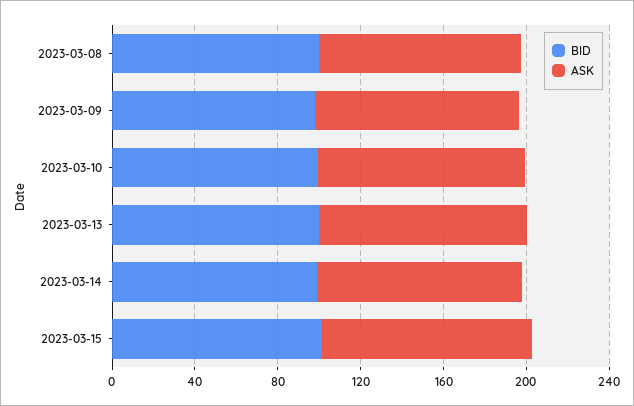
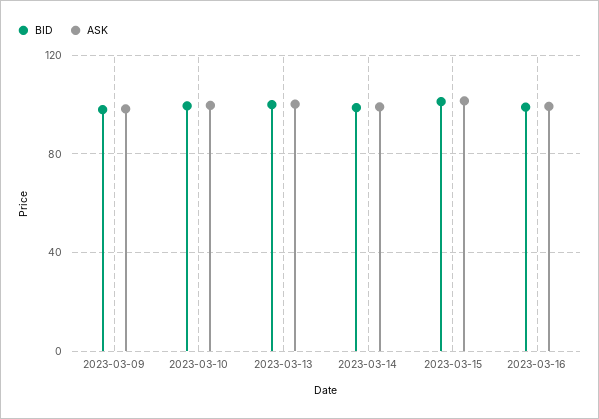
BID, 2023-03-08: 100 -> none
ASK, 2023-03-08: 100 -> none
BID, 2023-03-16: none -> 100
ASK, 2023-03-16: none -> 100

